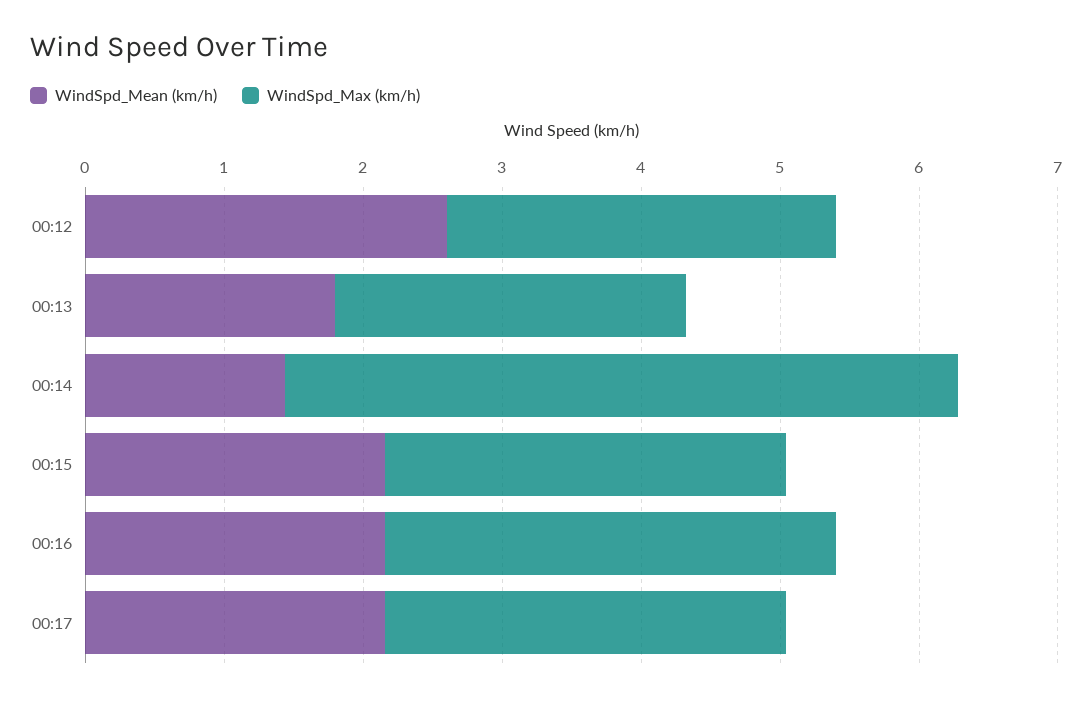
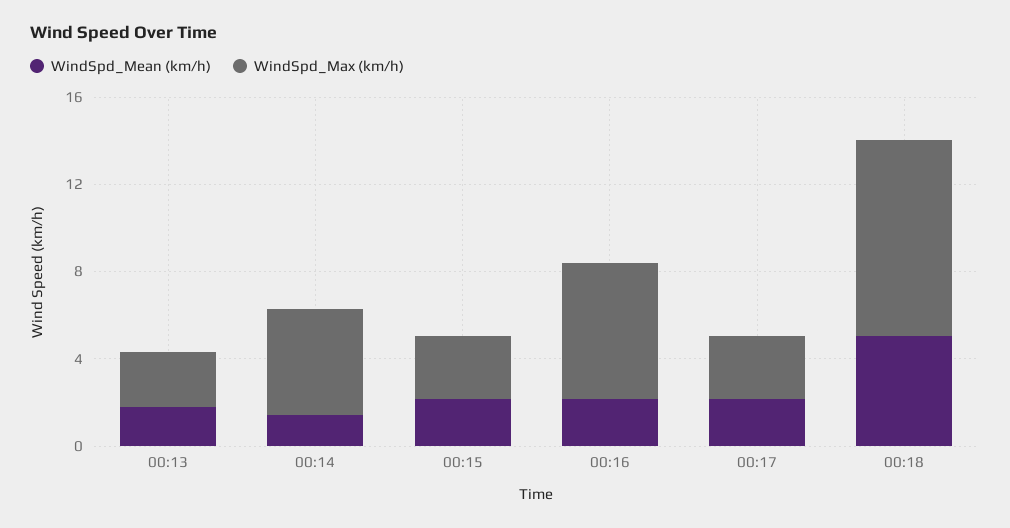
WindSpd_Mean (km/h), 00:12: 2.6 -> none
WindSpd_Max (km/h), 00:12: 2.8 -> none
WindSpd_Max (km/h), 00:16: 3.2 -> 6
WindSpd_Mean (km/h), 00:18: none -> 5
WindSpd_Max (km/h), 00:18: none -> 9

